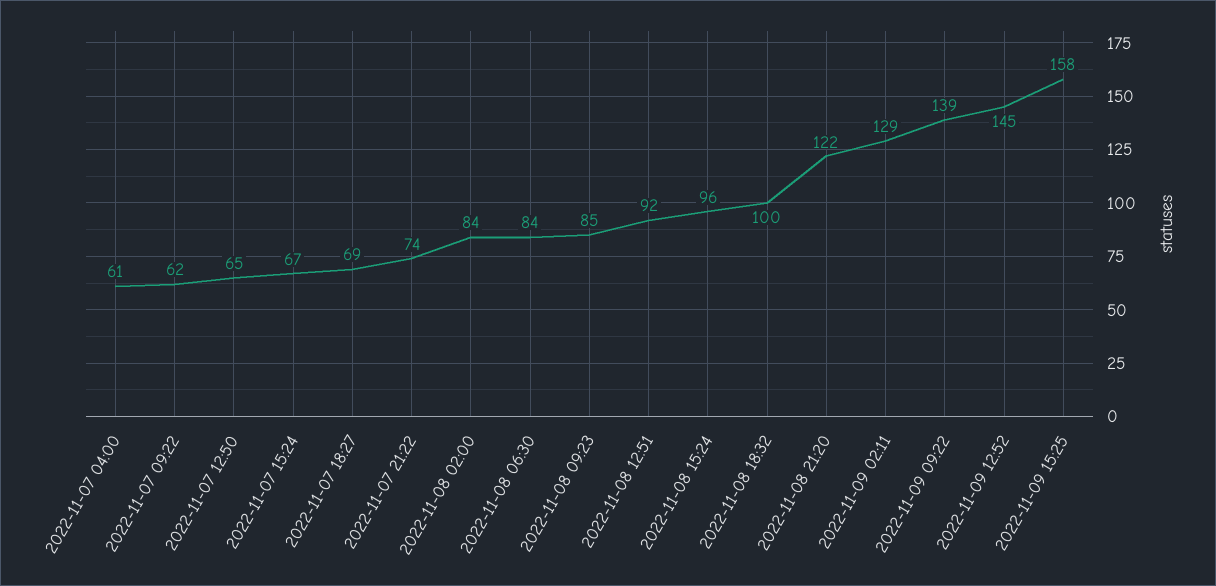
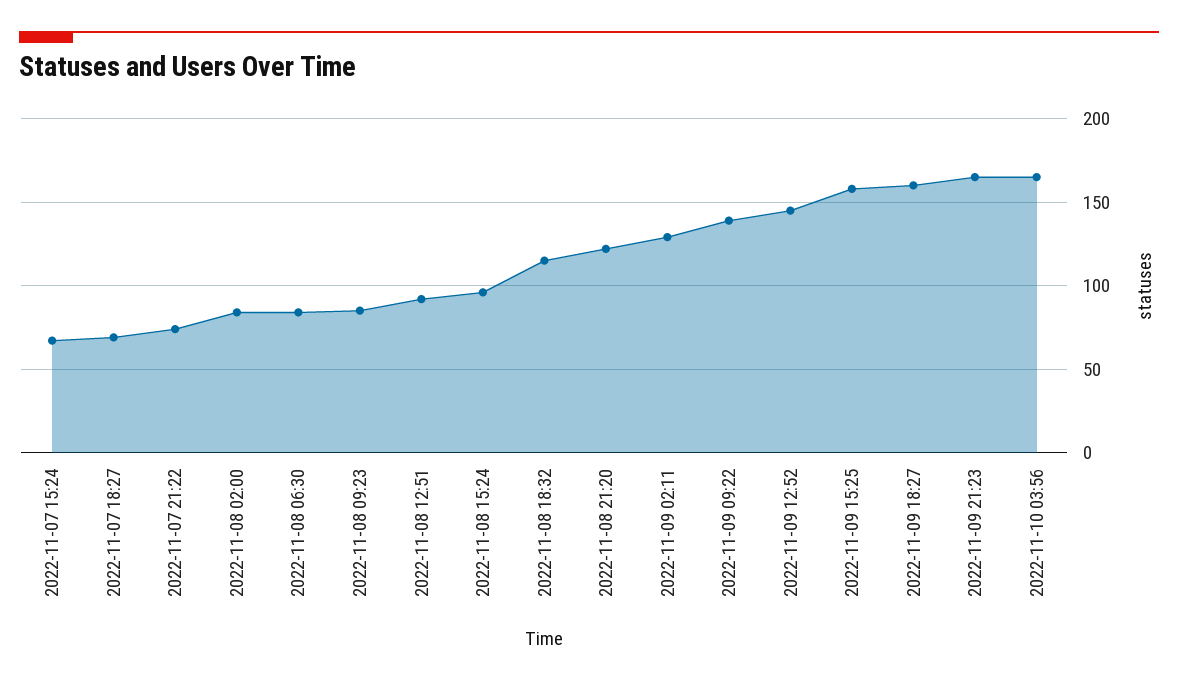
2022-11-07 04:00: 61 -> none
2022-11-07 09:22: 62 -> none
2022-11-07 12:50: 65 -> none
2022-11-08 18:32: 100 -> 115
2022-11-09 18:27: none -> 160
2022-11-09 21:23: none -> 165
2022-11-10 03:56: none -> 165

